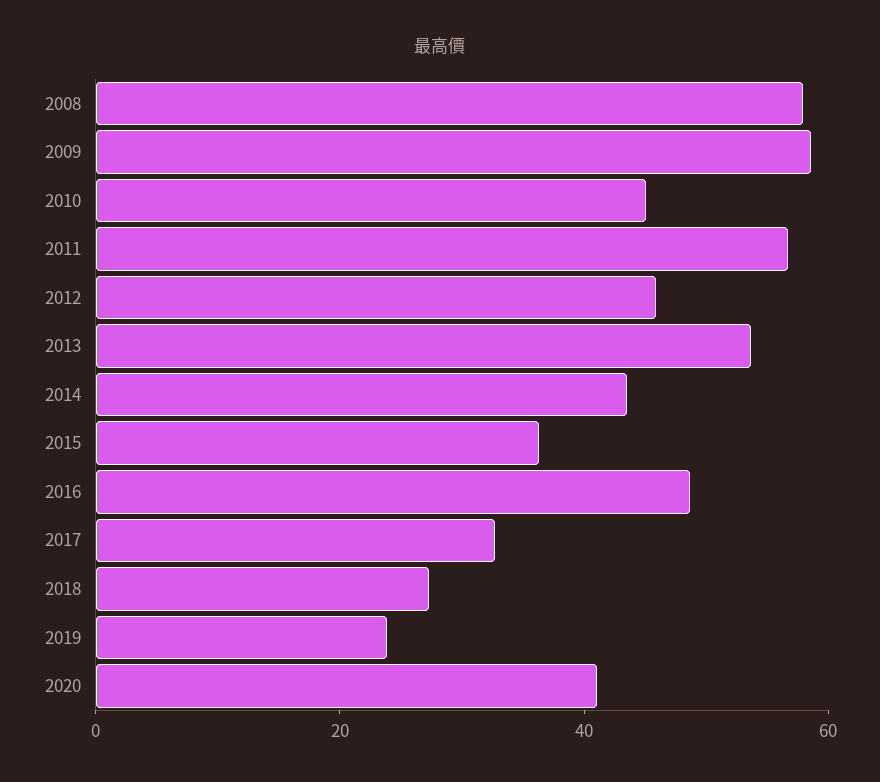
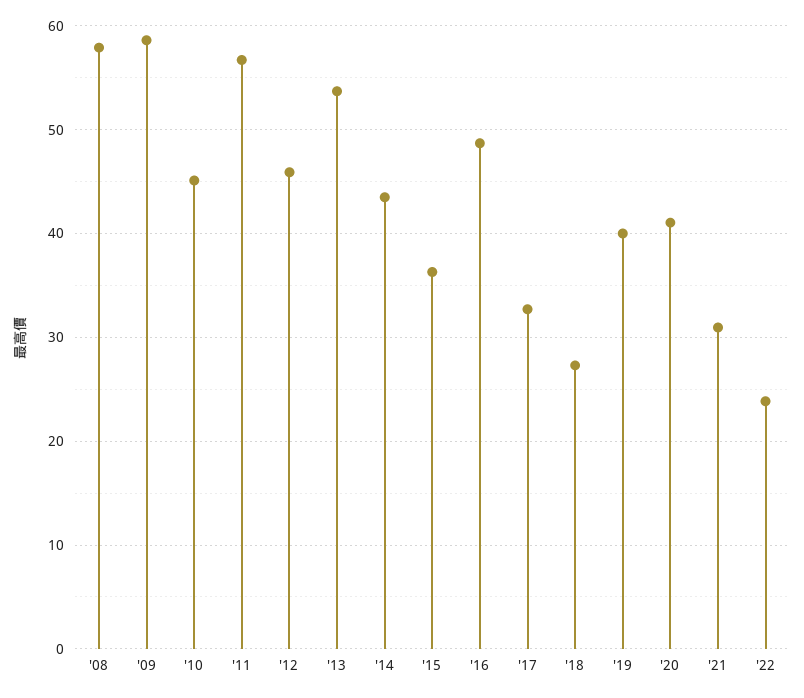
2019: 25 -> 40
'21: none -> 31
'22: none -> 24

